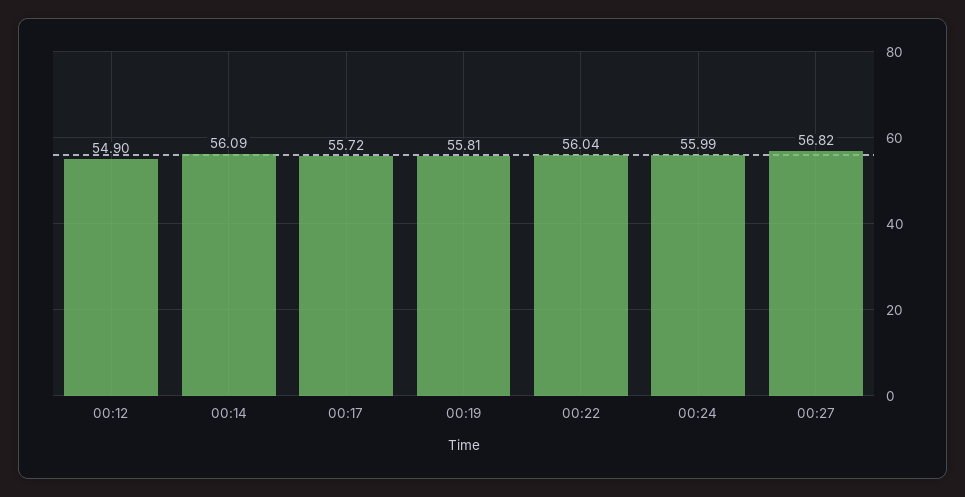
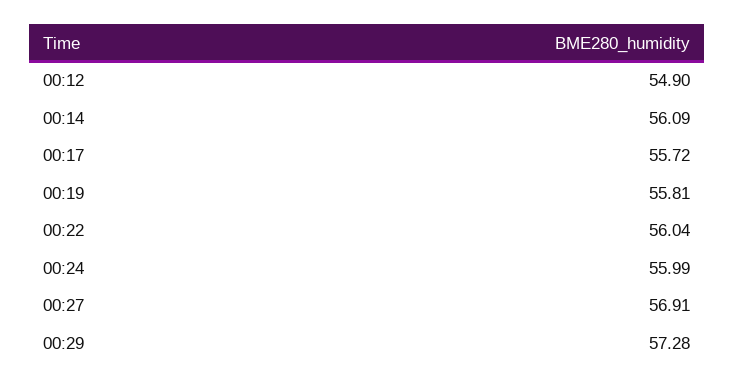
00:27: 56.82 -> 56.91
00:29: none -> 57.28

